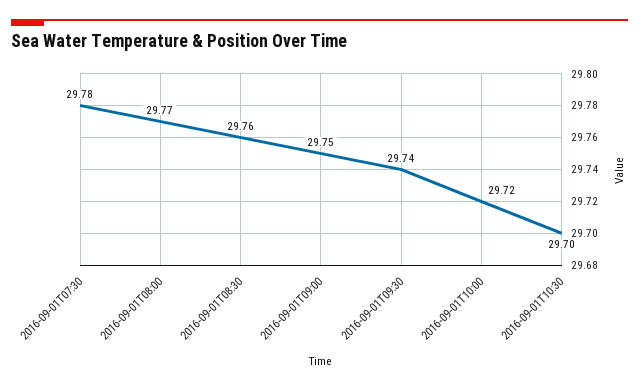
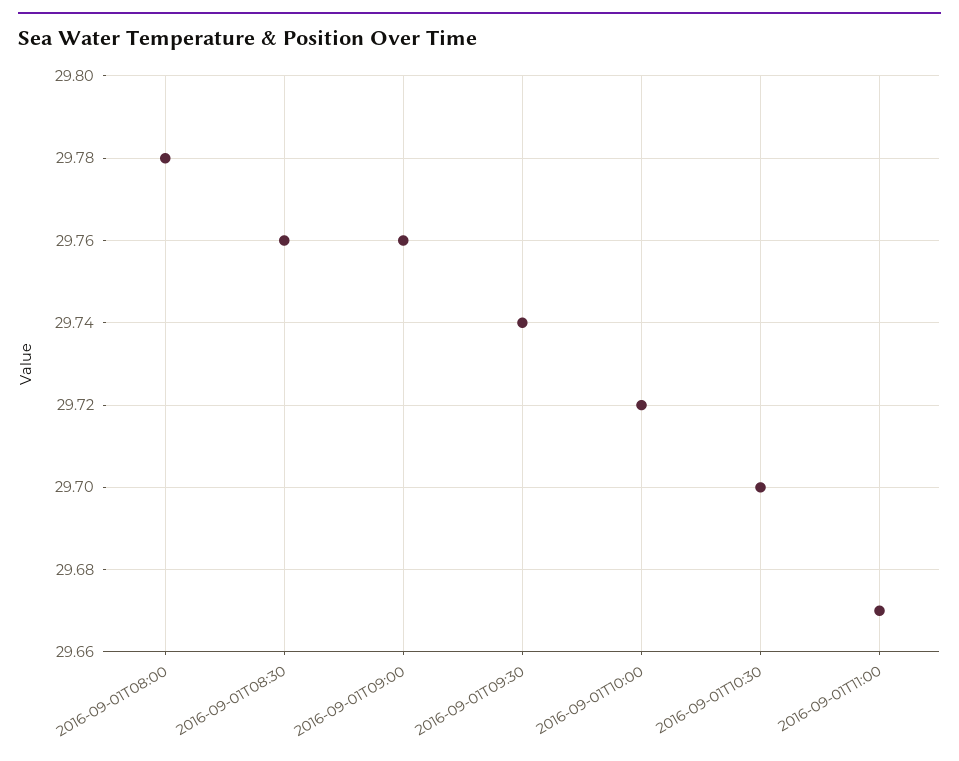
2016-09-01T07:30: 29.78 -> none
2016-09-01T08:00: 29.77 -> 29.78
2016-09-01T09:00: 29.75 -> 29.76
2016-09-01T11:00: none -> 29.67

